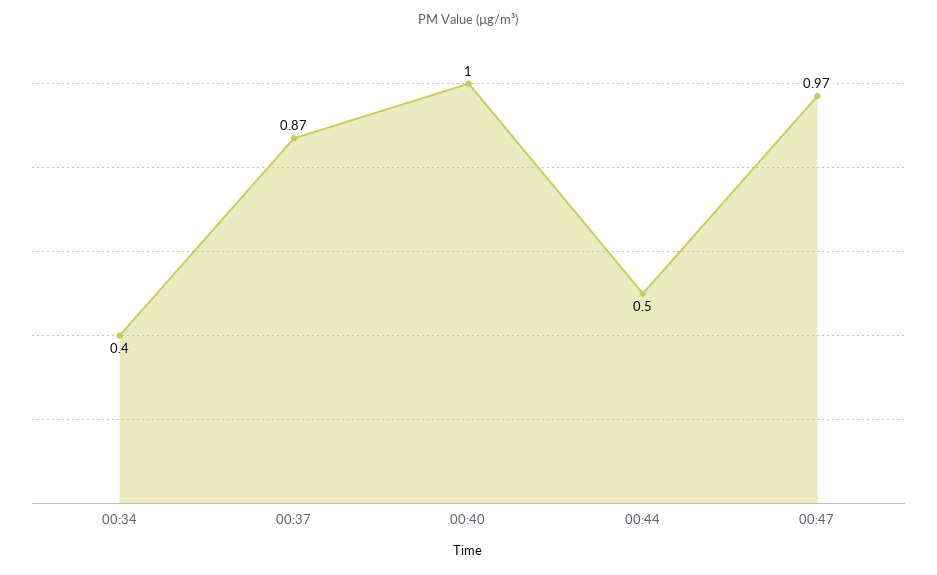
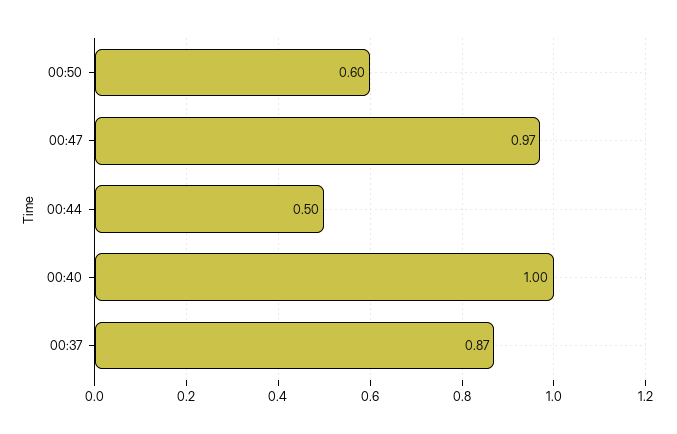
00:34: 0.4 -> none
00:50: none -> 0.6

